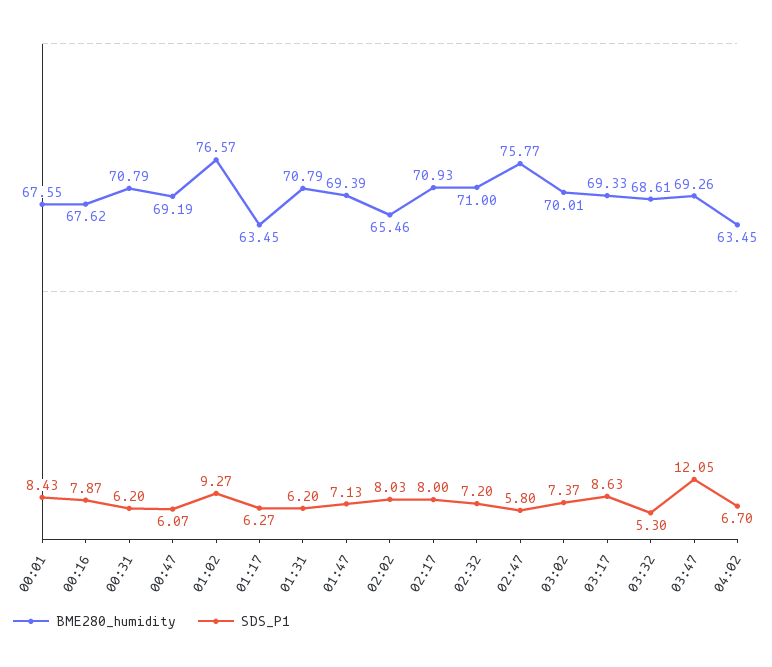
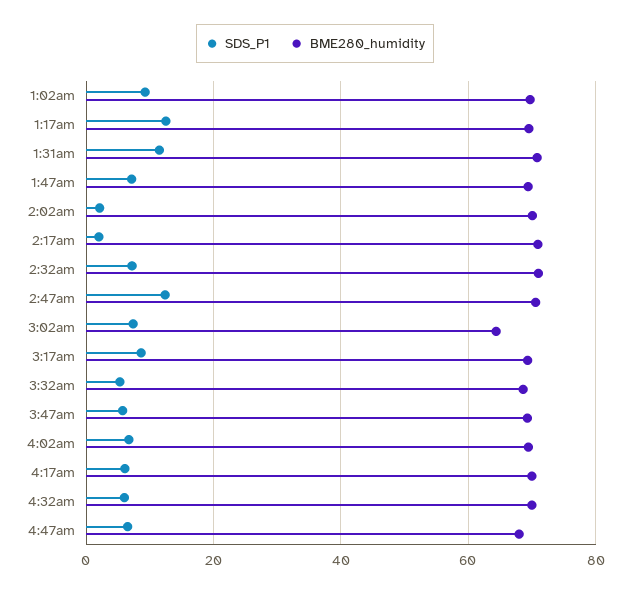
BME280_humidity, 00:01: 67.55 -> none
SDS_P1, 00:01: 8.43 -> none
BME280_humidity, 00:16: 67.62 -> none
SDS_P1, 00:16: 7.87 -> none
BME280_humidity, 00:31: 70.79 -> none
SDS_P1, 00:31: 6.2 -> none
BME280_humidity, 00:47: 69.19 -> none
SDS_P1, 00:47: 6.07 -> none
BME280_humidity, 01:02: 76.57 -> 70
BME280_humidity, 01:17: 63.45 -> 70
SDS_P1, 01:17: 6.27 -> 12
SDS_P1, 01:31: 6.2 -> 12
BME280_humidity, 02:02: 65.46 -> 70
SDS_P1, 02:02: 8.03 -> 2
SDS_P1, 02:17: 8 -> 2
BME280_humidity, 02:47: 75.77 -> 70
SDS_P1, 02:47: 5.8 -> 12
BME280_humidity, 03:02: 70.01 -> 64
SDS_P1, 03:47: 12.05 -> 6
BME280_humidity, 04:02: 63.45 -> 70
SDS_P1, 4:17am: none -> 6
BME280_humidity, 4:17am: none -> 70
SDS_P1, 4:32am: none -> 6
BME280_humidity, 4:32am: none -> 70
SDS_P1, 4:47am: none -> 6
BME280_humidity, 4:47am: none -> 68

